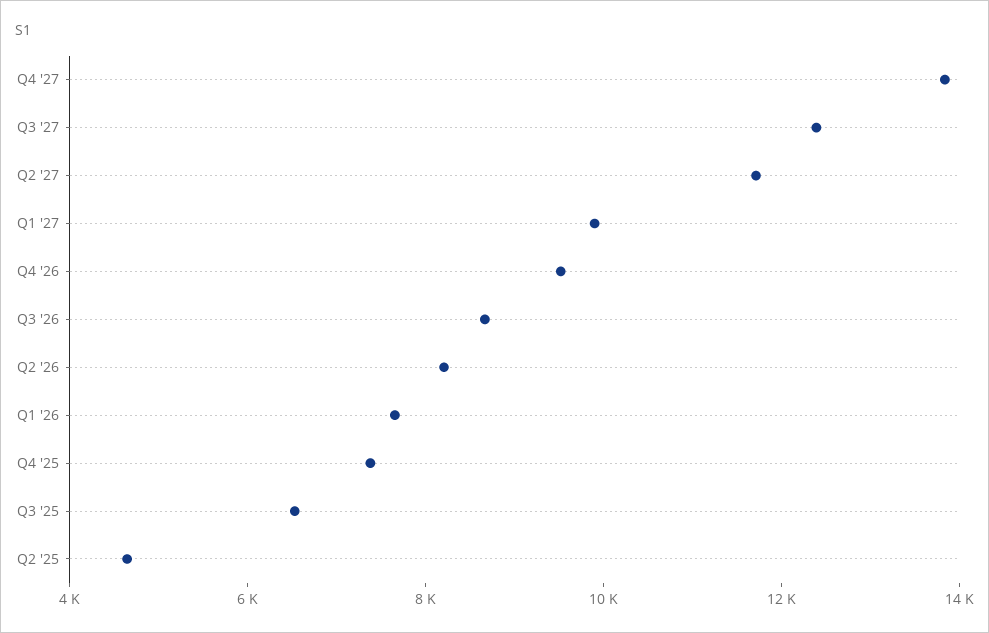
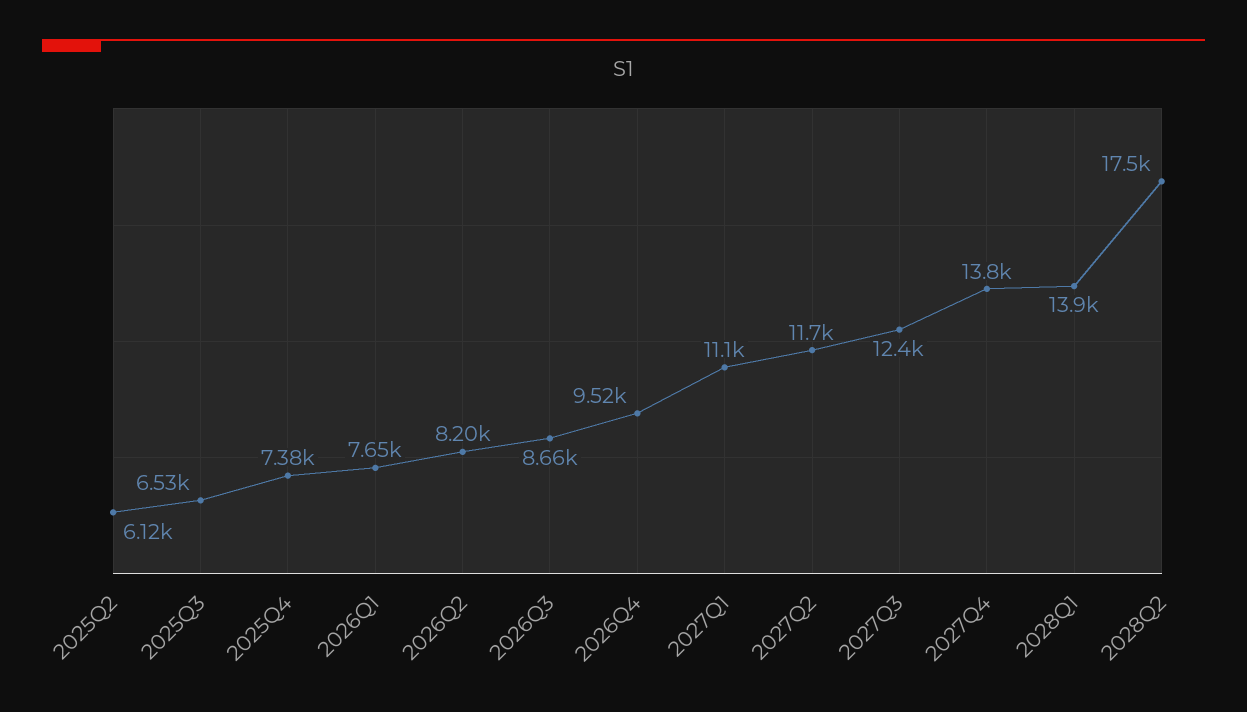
Q1 '27: 10000 -> 11100
Q2 '25: 4500 -> 6120
2028Q1: none -> 13900
2028Q2: none -> 17500

